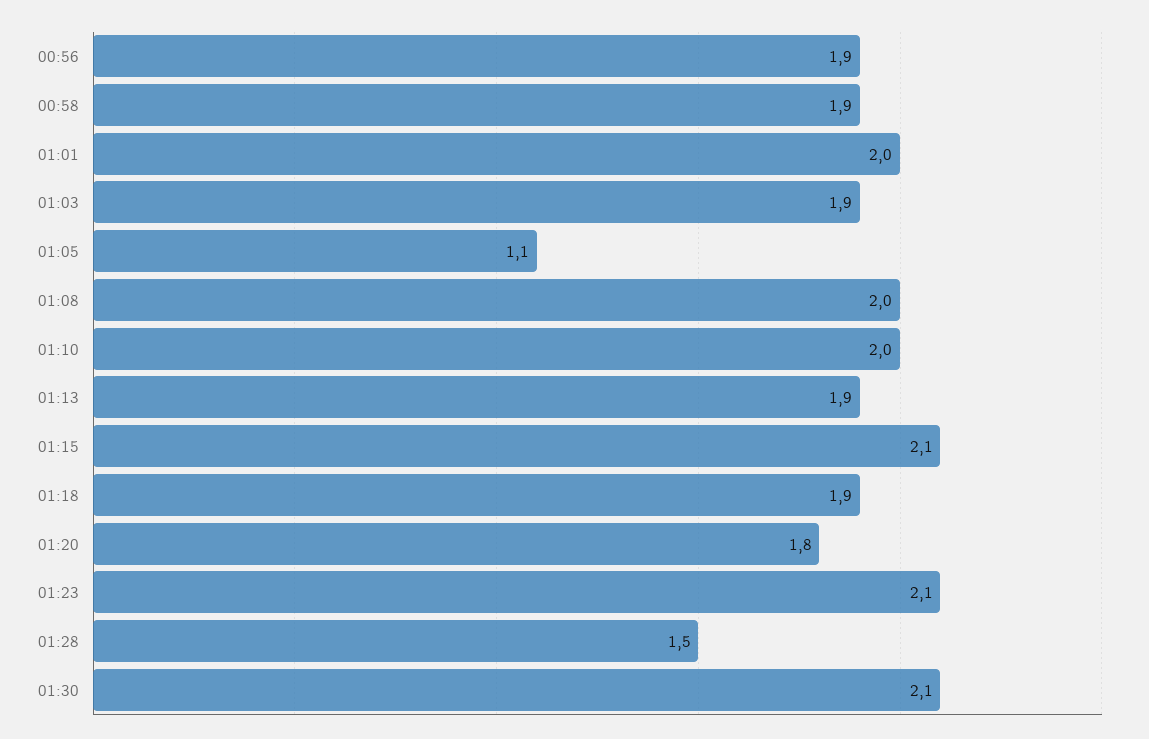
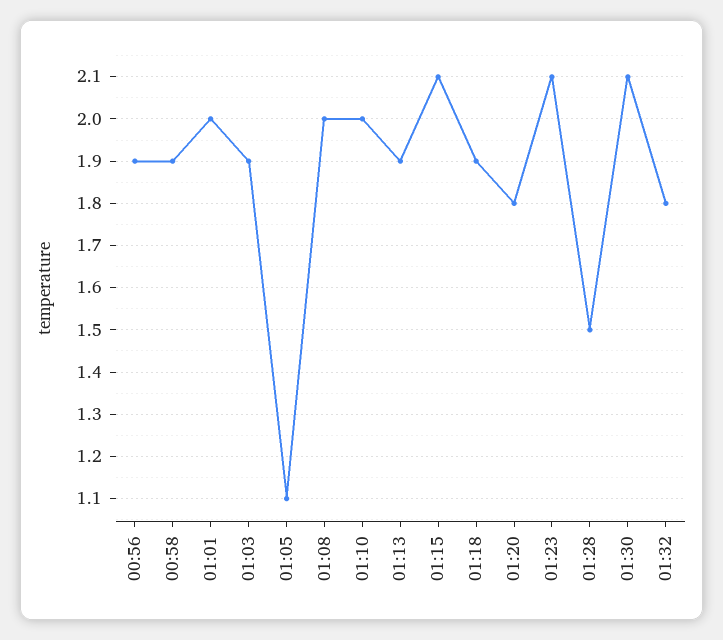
01:32: none -> 1.8

